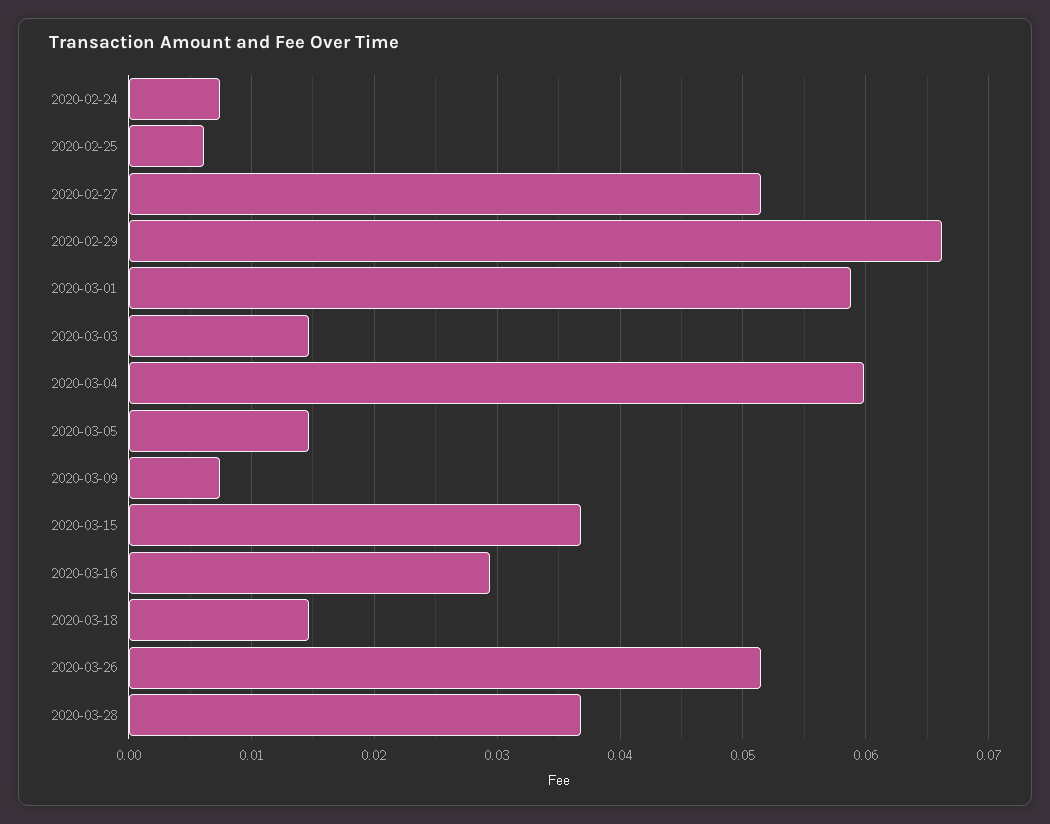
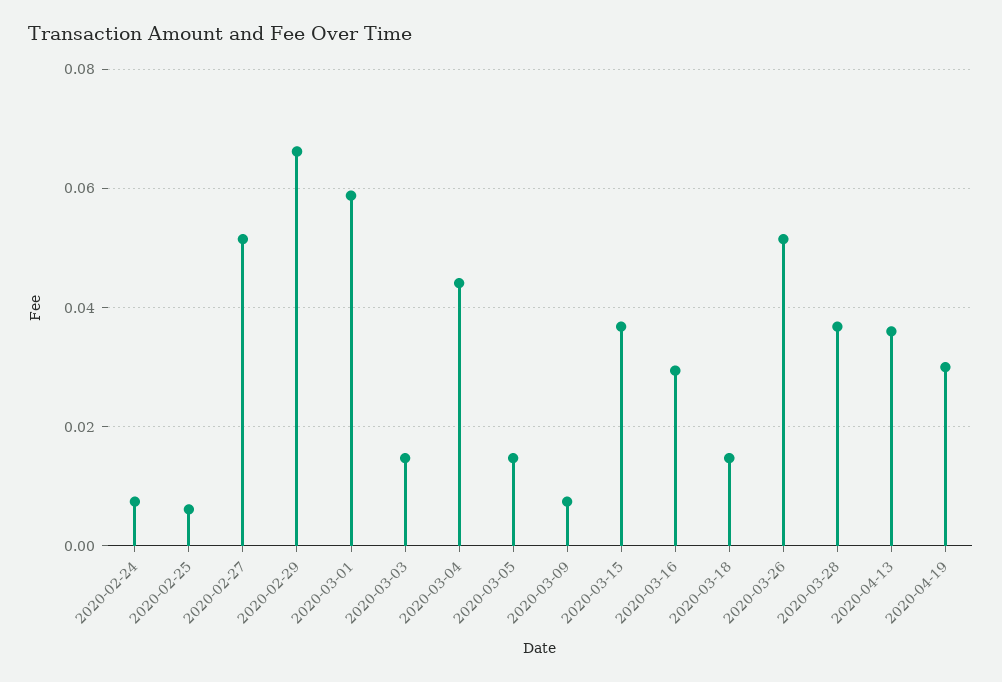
2020-03-04: 0.06 -> 0.044
2020-04-13: none -> 0.036
2020-04-19: none -> 0.03

